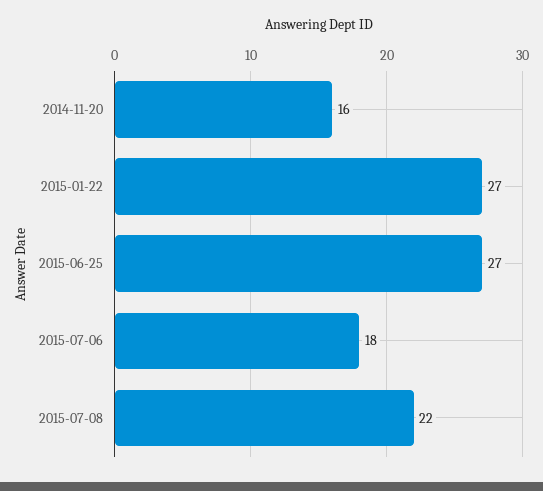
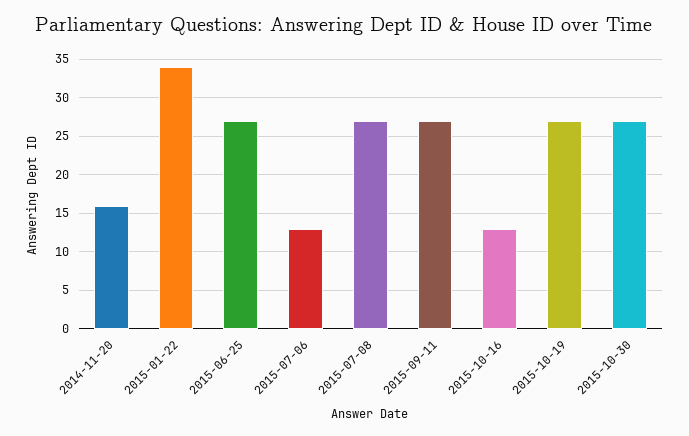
2015-01-22: 27 -> 34
2015-07-06: 18 -> 13
2015-07-08: 22 -> 27
2015-09-11: none -> 27
2015-10-16: none -> 13
2015-10-19: none -> 27
2015-10-30: none -> 27

